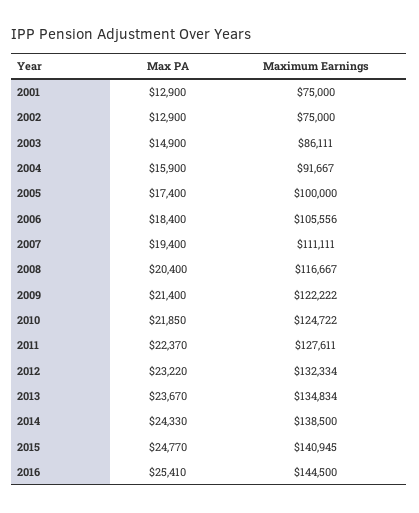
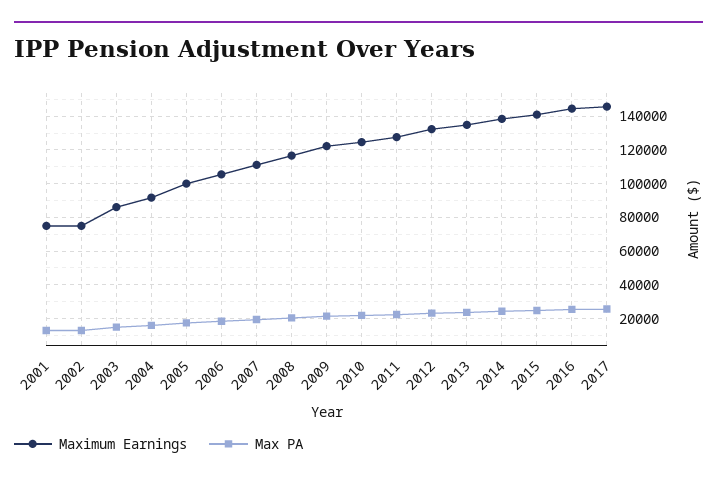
Maximum Earnings, 2017: none -> 145000
Max PA, 2017: none -> 25000

